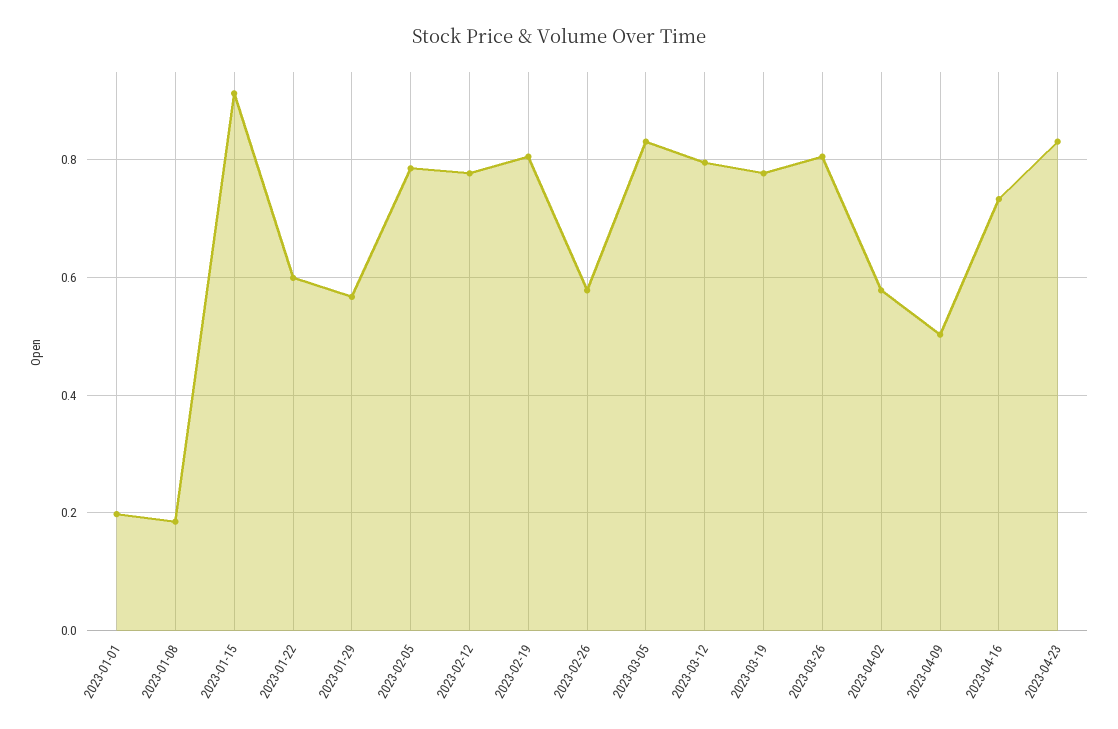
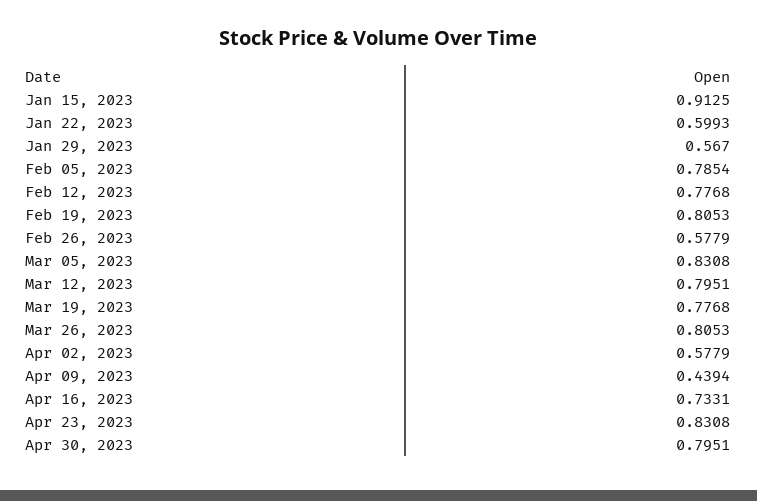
2023-01-01: 0.2 -> none
2023-01-08: 0.18 -> none
2023-04-09: 0.5 -> 0.4394
Apr 30, 2023: none -> 0.7951

